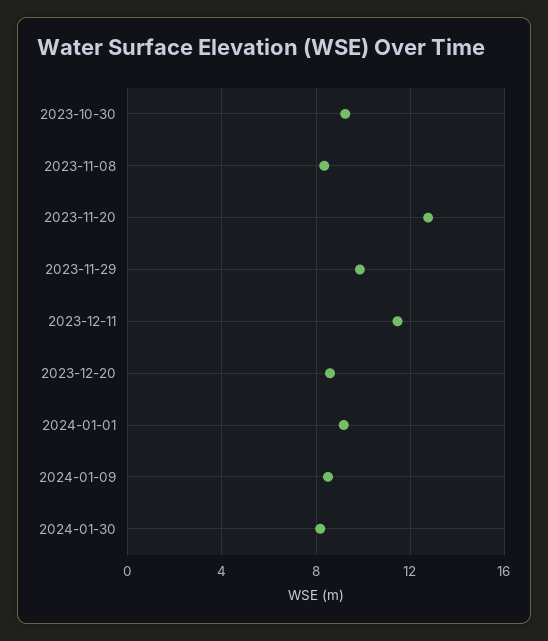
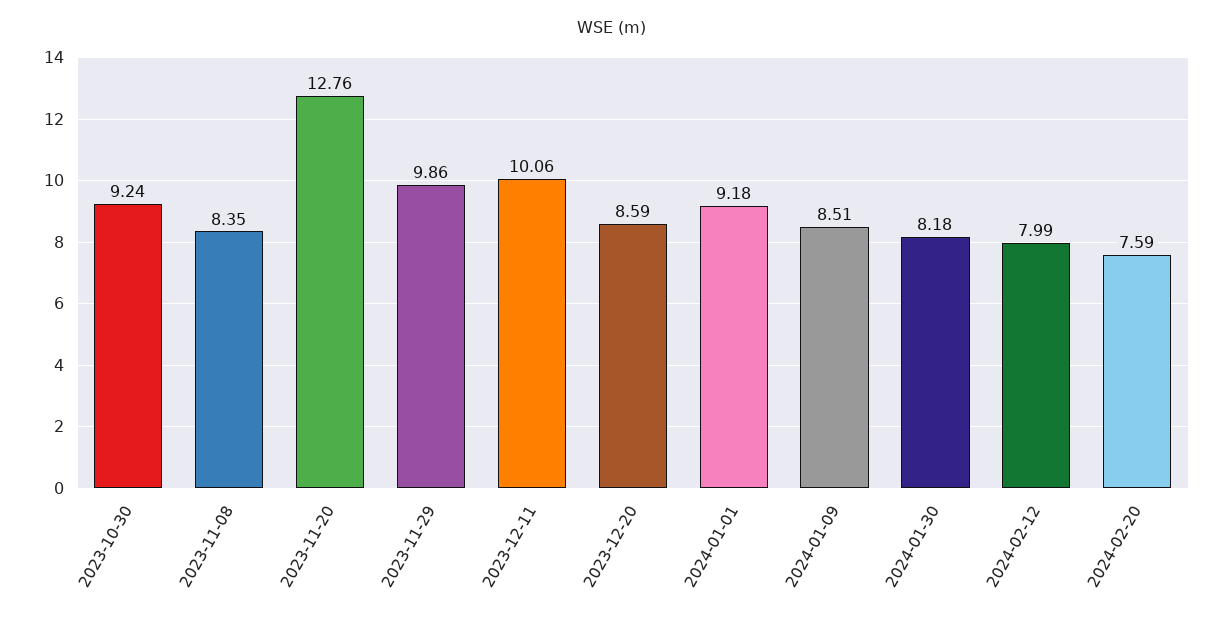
2023-12-11: 11.5 -> 10.06
2024-02-12: none -> 7.99
2024-02-20: none -> 7.59

